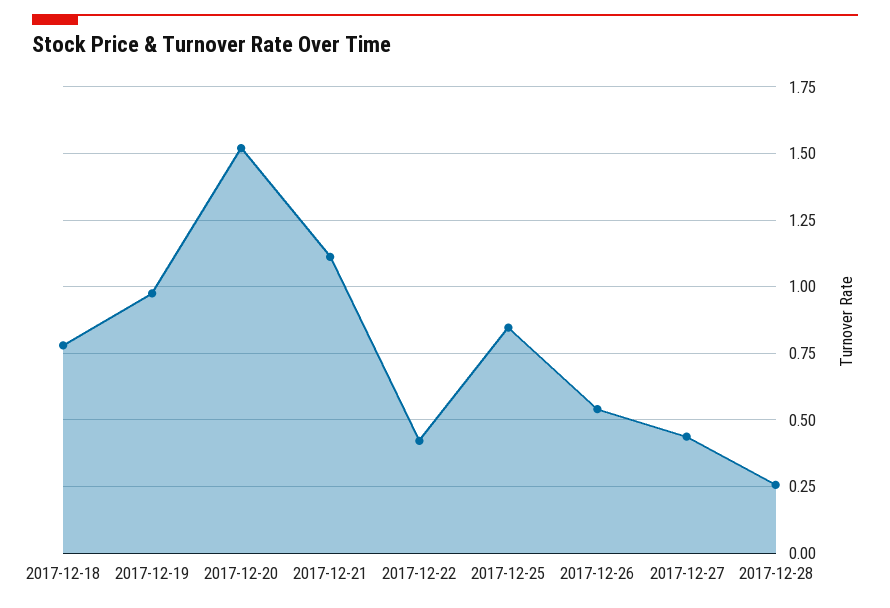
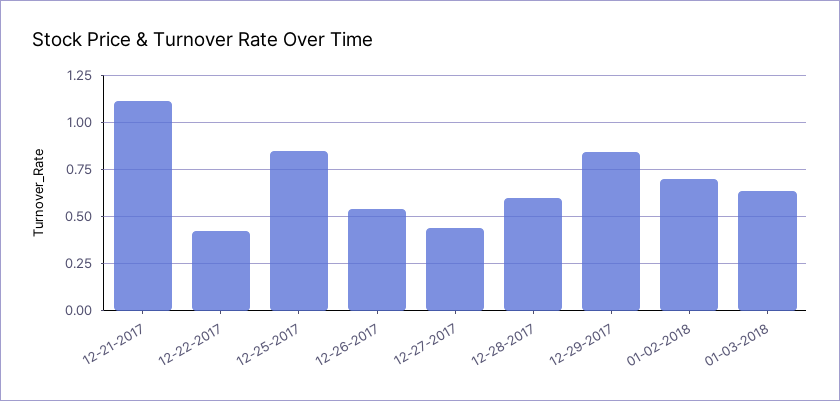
2017-12-18: 0.775 -> none
2017-12-19: 0.975 -> none
2017-12-20: 1.525 -> none
2017-12-28: 0.25 -> 0.6
12-29-2017: none -> 0.85
01-02-2018: none -> 0.7
01-03-2018: none -> 0.65

